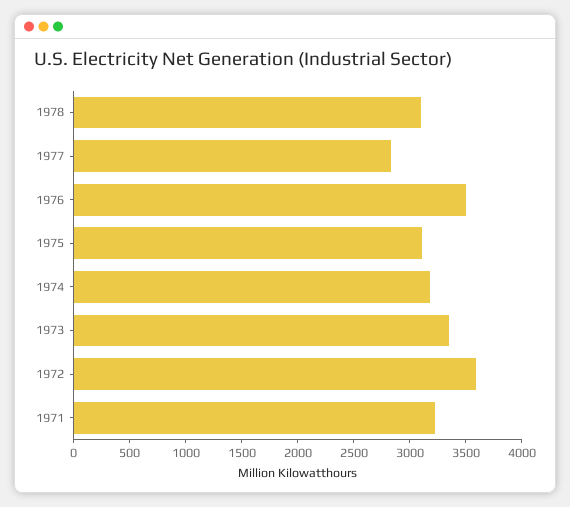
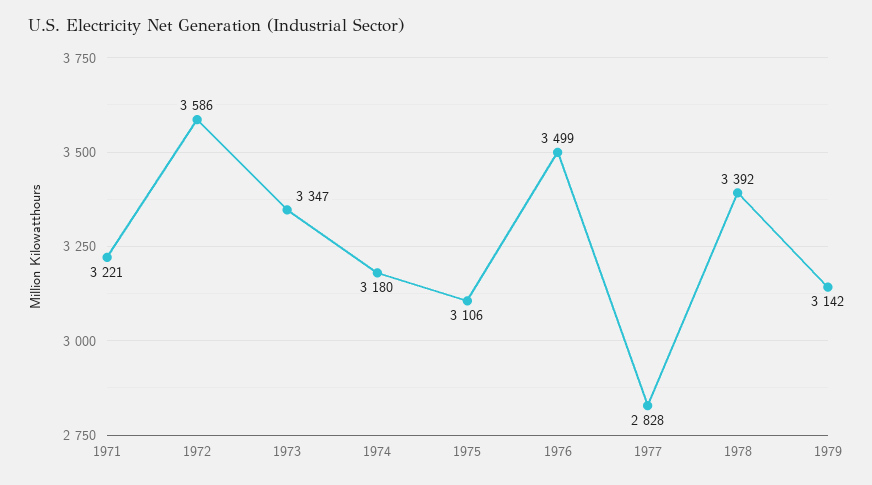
1978: 3100 -> 3392
1979: none -> 3142

